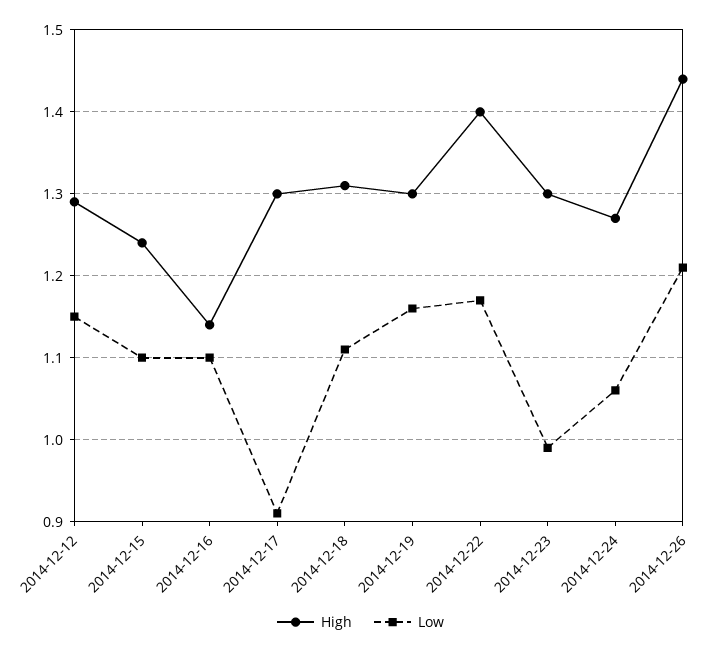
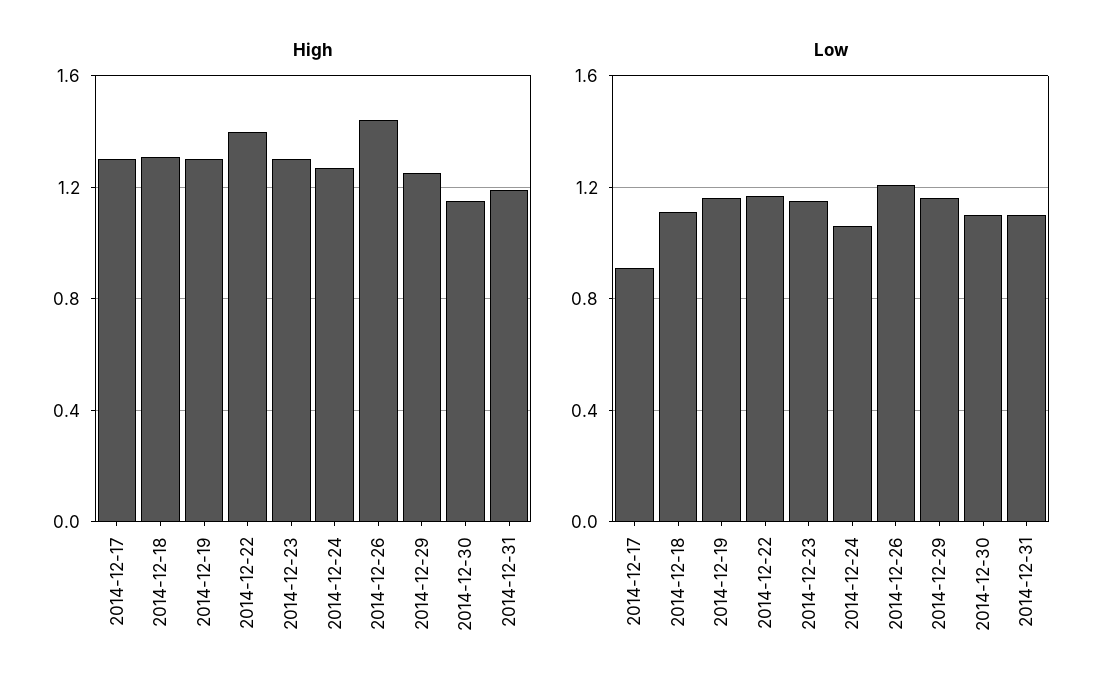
High, 2014-12-12: 1.29 -> none
Low, 2014-12-12: 1.15 -> none
High, 2014-12-15: 1.24 -> none
Low, 2014-12-15: 1.1 -> none
High, 2014-12-16: 1.14 -> none
Low, 2014-12-16: 1.1 -> none
Low, 2014-12-23: 0.99 -> 1.15
High, 2014-12-29: none -> 1.25
High, 2014-12-30: none -> 1.15
High, 2014-12-31: none -> 1.2
Low, 2014-12-29: none -> 1.15
Low, 2014-12-30: none -> 1.1
Low, 2014-12-31: none -> 1.1

